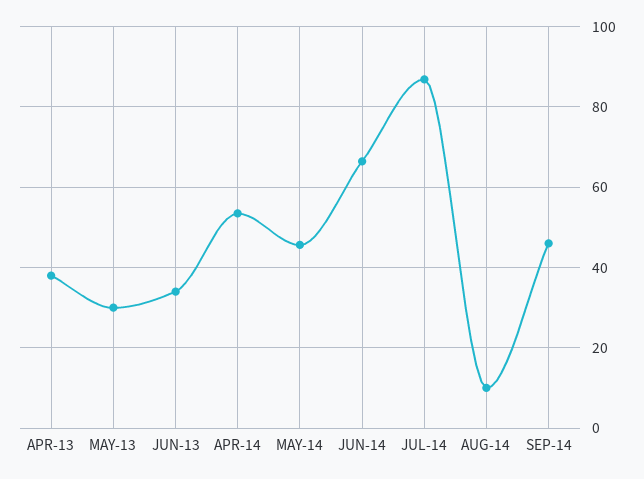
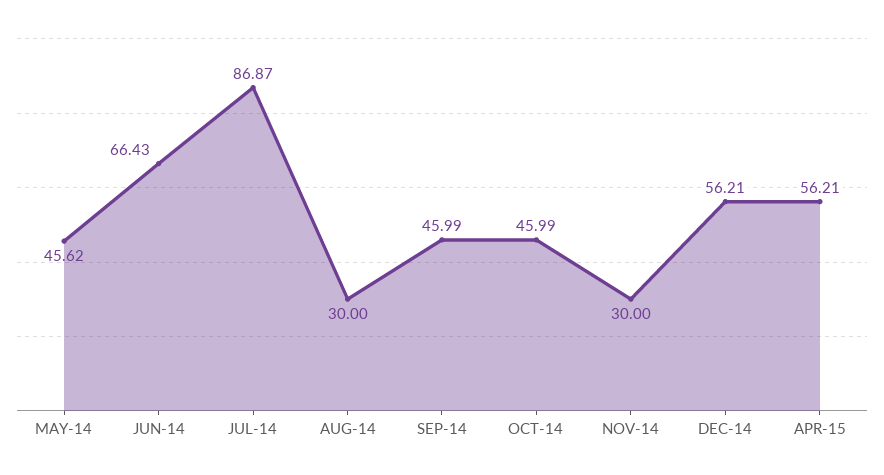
APR-13: 38 -> none
MAY-13: 30 -> none
JUN-13: 34 -> none
APR-14: 54 -> none
AUG-14: 10 -> 30
OCT-14: none -> 45.99
NOV-14: none -> 30
DEC-14: none -> 56.21
APR-15: none -> 56.21

